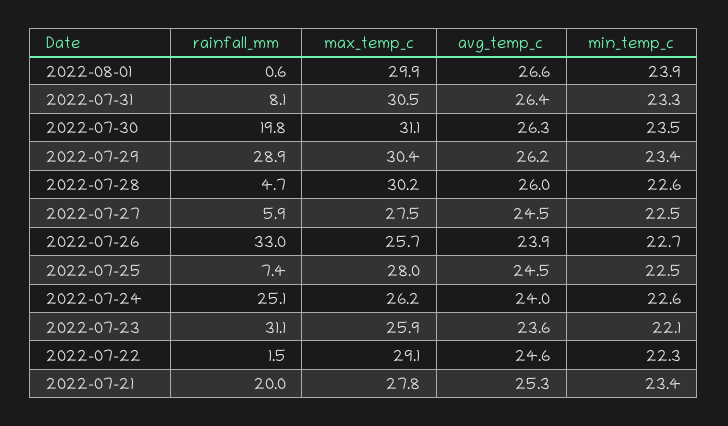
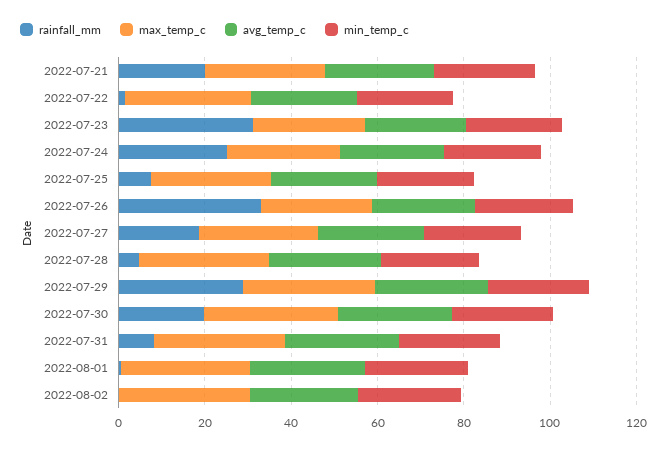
rainfall_mm, 2022-07-27: 5.9 -> 20
rainfall_mm, 2022-08-02: none -> 0
max_temp_c, 2022-08-02: none -> 30
avg_temp_c, 2022-08-02: none -> 25
min_temp_c, 2022-08-02: none -> 25

